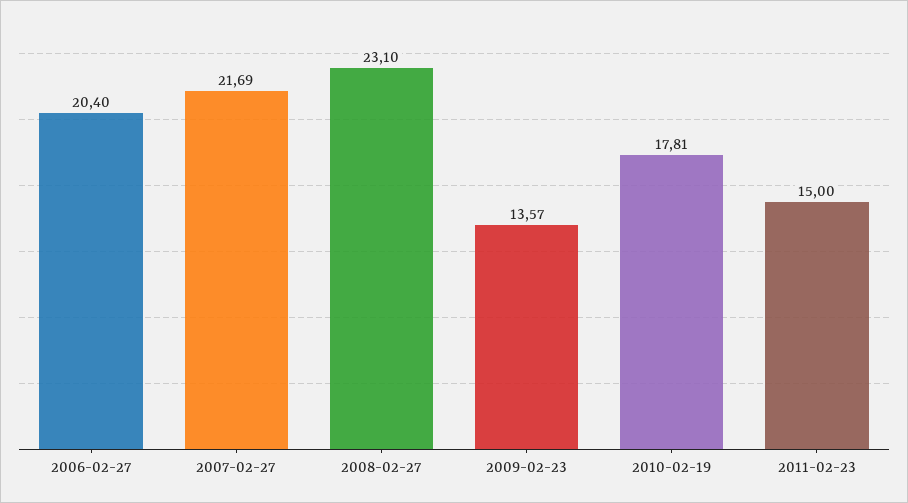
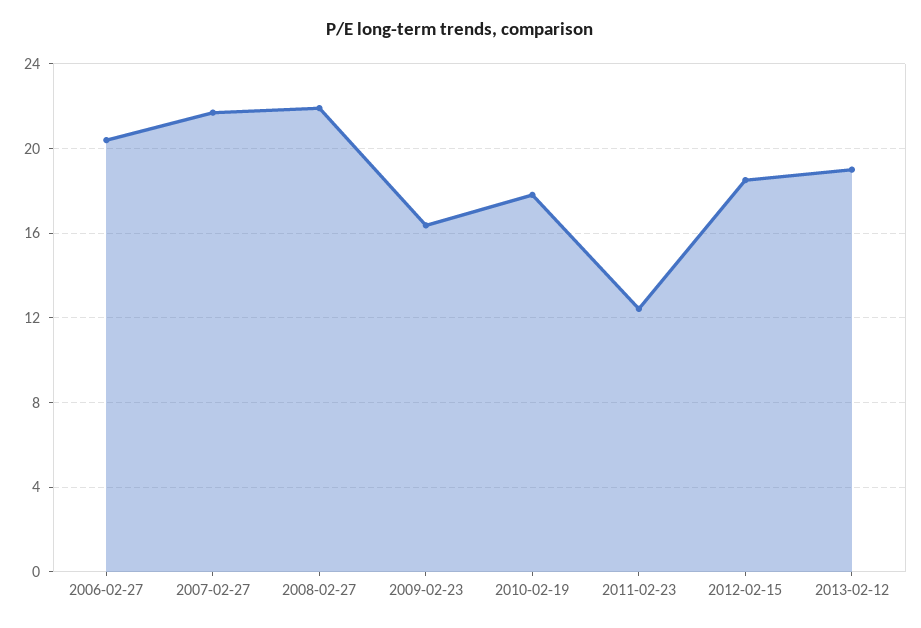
2008-02-27: 23.1 -> 22
2009-02-23: 13.57 -> 16.5
2011-02-23: 15 -> 12.5
2012-02-15: none -> 18.5
2013-02-12: none -> 19

